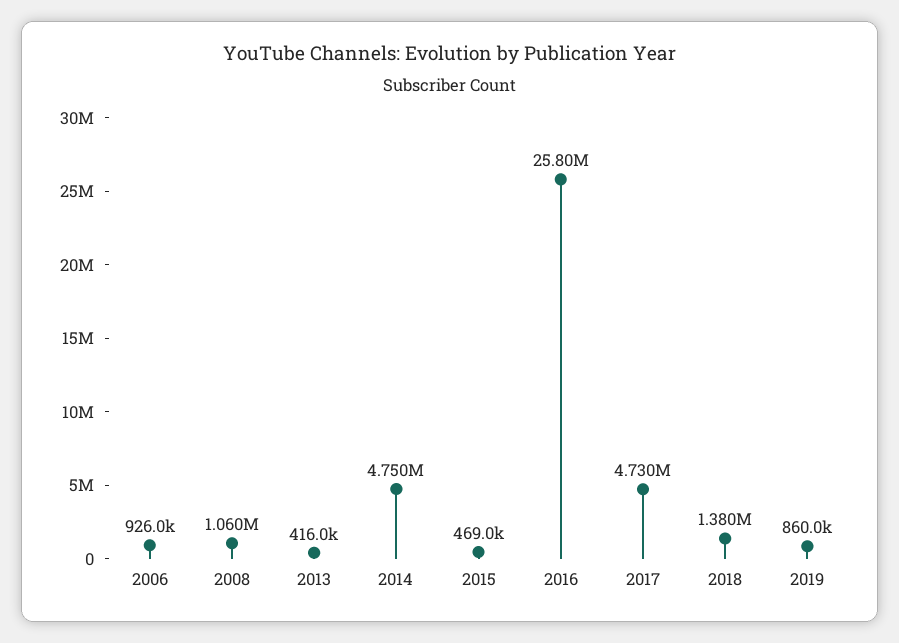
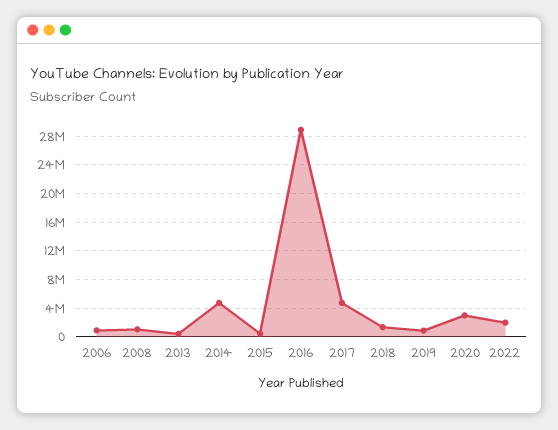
2016: 25800000 -> 29000000
2020: none -> 3000000
2022: none -> 2000000

